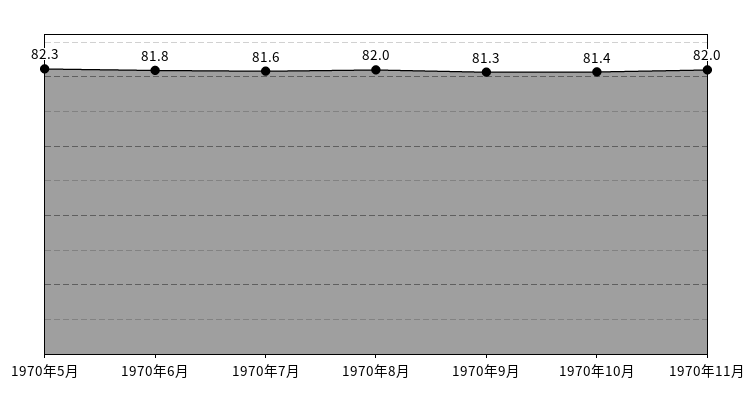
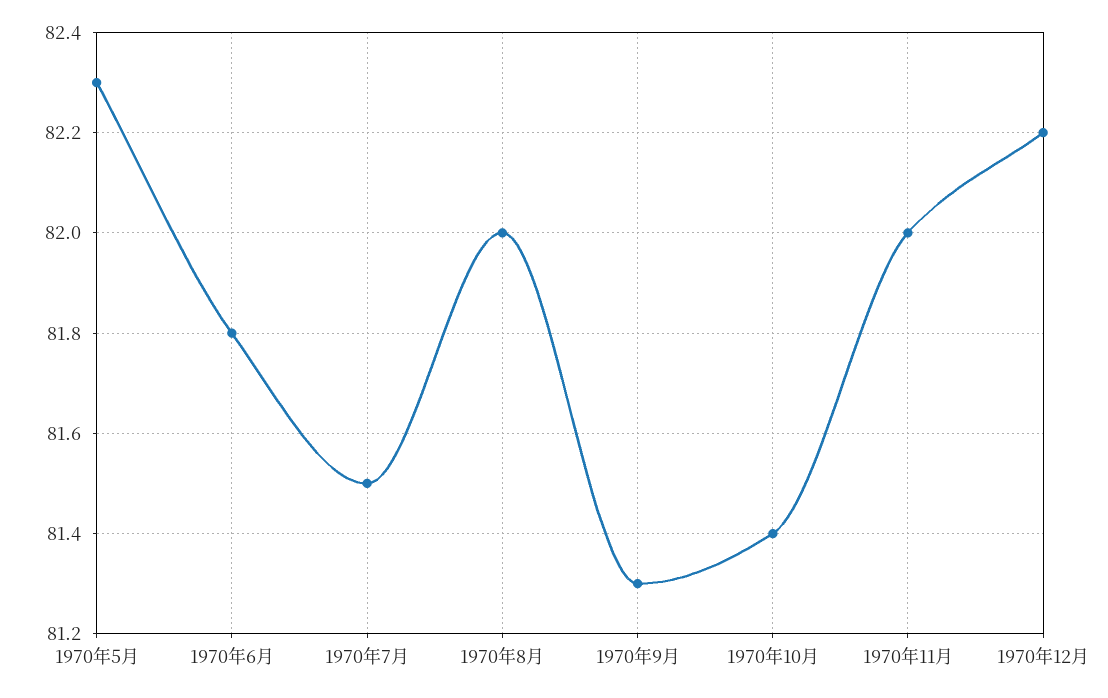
1970年7月: 81.6 -> 81.5
1970年12月: none -> 82.2

